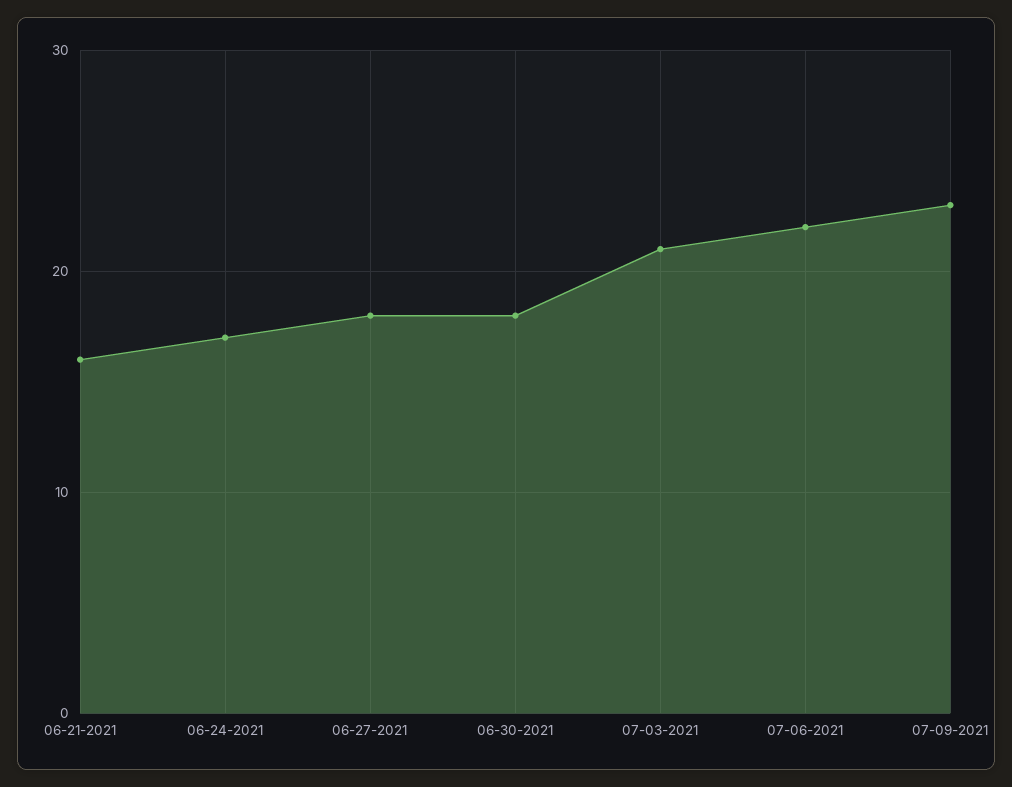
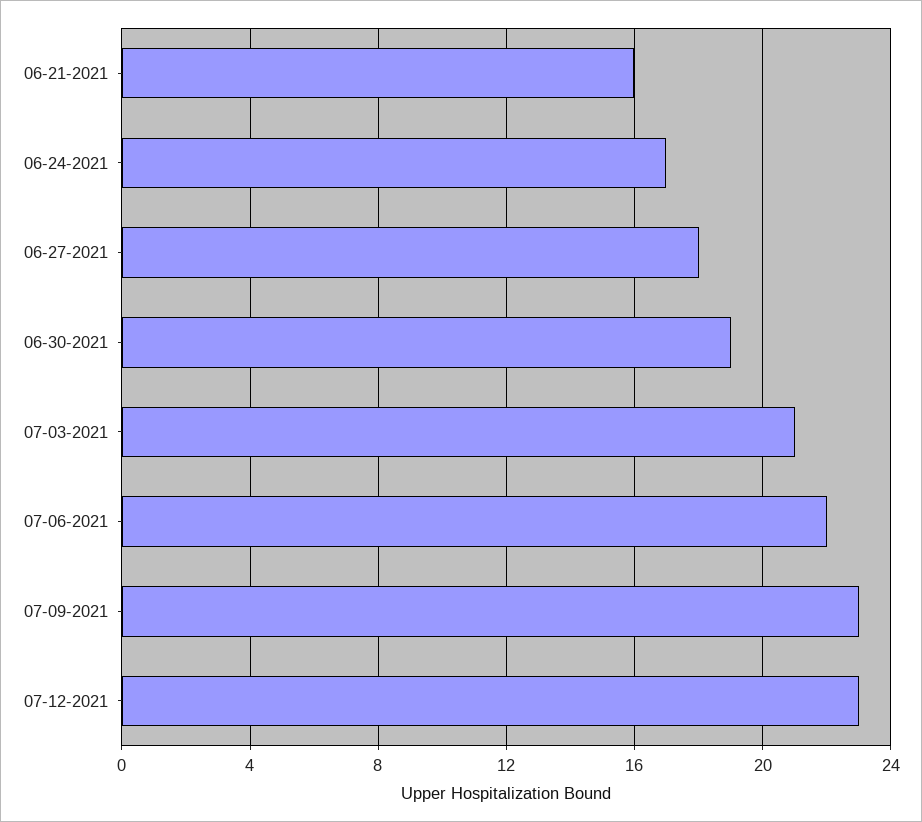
06-30-2021: 18 -> 19
07-12-2021: none -> 23

